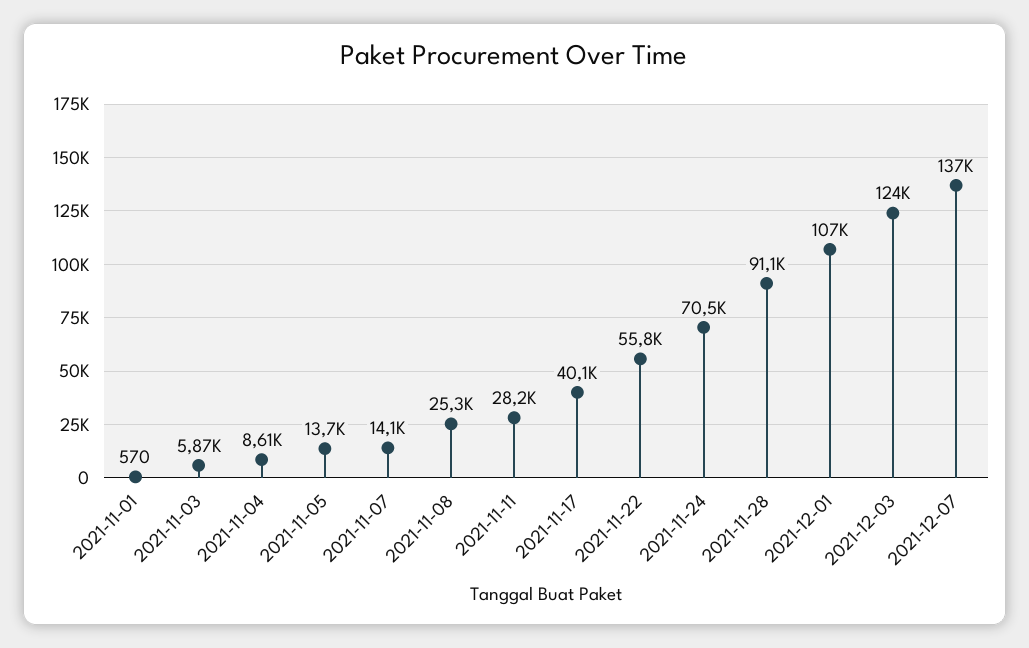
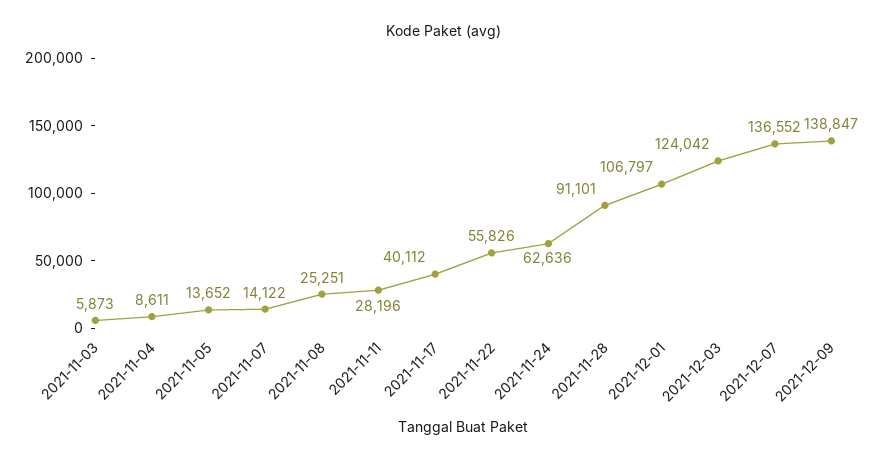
2021-11-01: 570 -> none
2021-11-24: 70500 -> 62636
2021-12-09: none -> 138847

